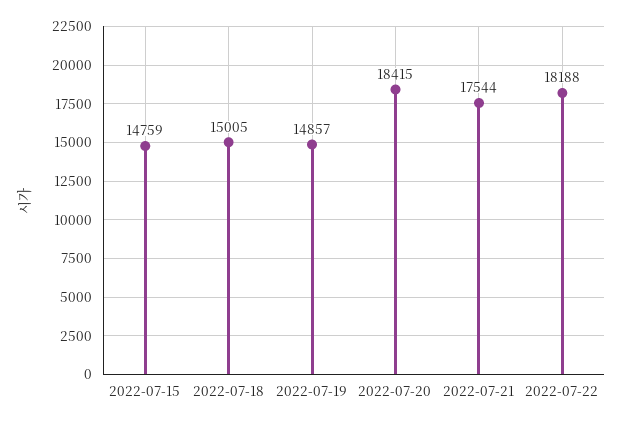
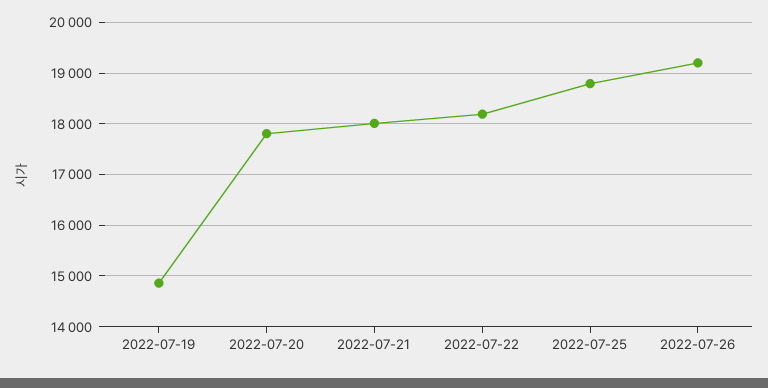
2022-07-15: 14759 -> none
2022-07-18: 15005 -> none
2022-07-20: 18415 -> 17800
2022-07-21: 17544 -> 18000
2022-07-25: none -> 18800
2022-07-26: none -> 19200

